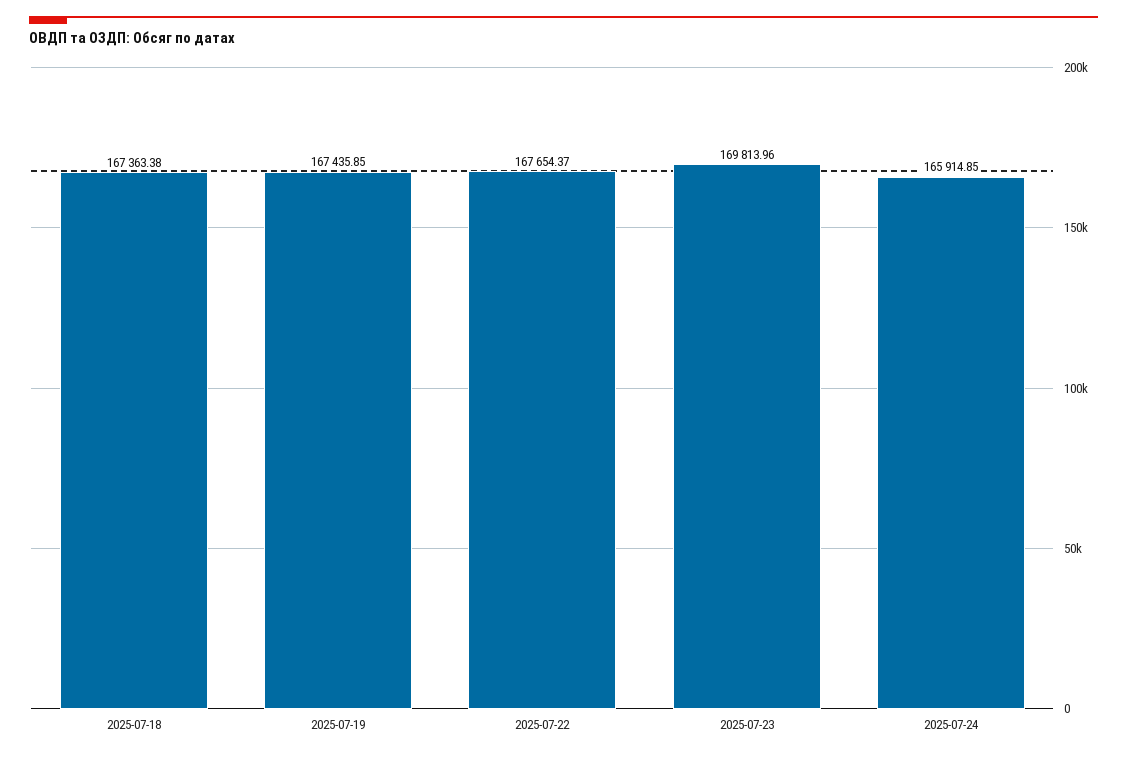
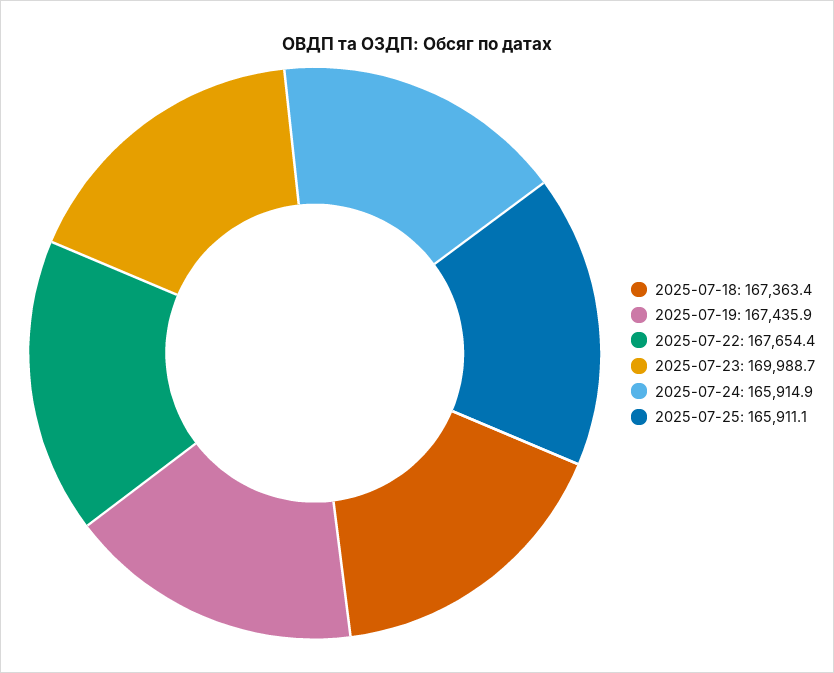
2025-07-23: 169813.96 -> 169988.7
2025-07-25: none -> 165911.1

